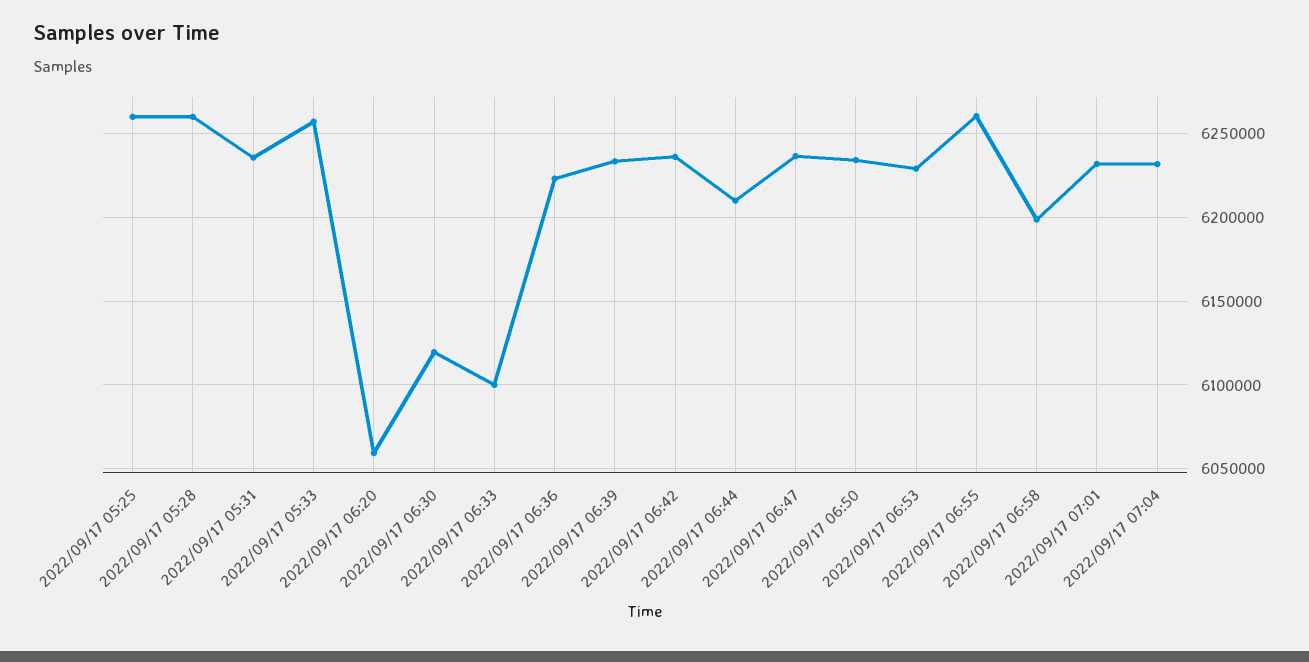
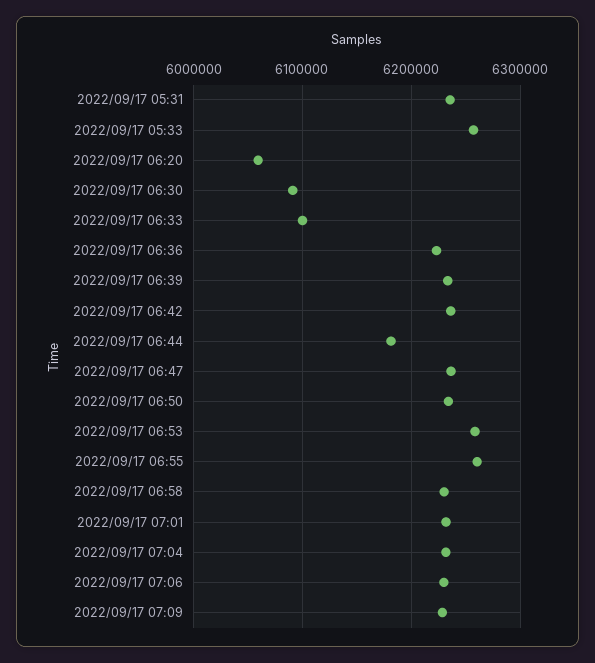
2022/09/17 05:25: 6260000 -> none
2022/09/17 05:28: 6260000 -> none
2022/09/17 06:30: 6120000 -> 6090000
2022/09/17 06:44: 6210000 -> 6180000
2022/09/17 06:53: 6230000 -> 6260000
2022/09/17 06:58: 6200000 -> 6230000
2022/09/17 07:06: none -> 6230000
2022/09/17 07:09: none -> 6230000

